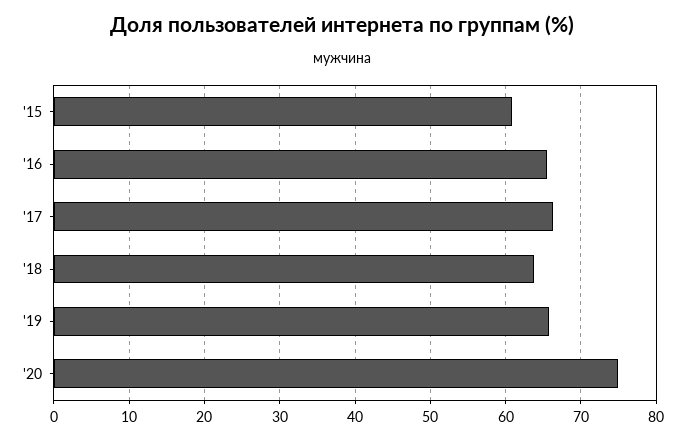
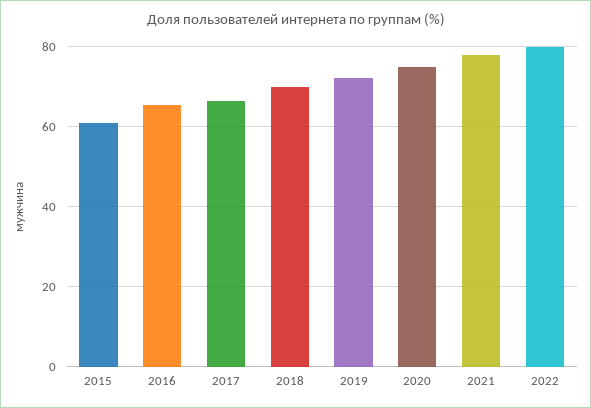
'18: 64 -> 70
'19: 66 -> 72
2021: none -> 78
2022: none -> 80

